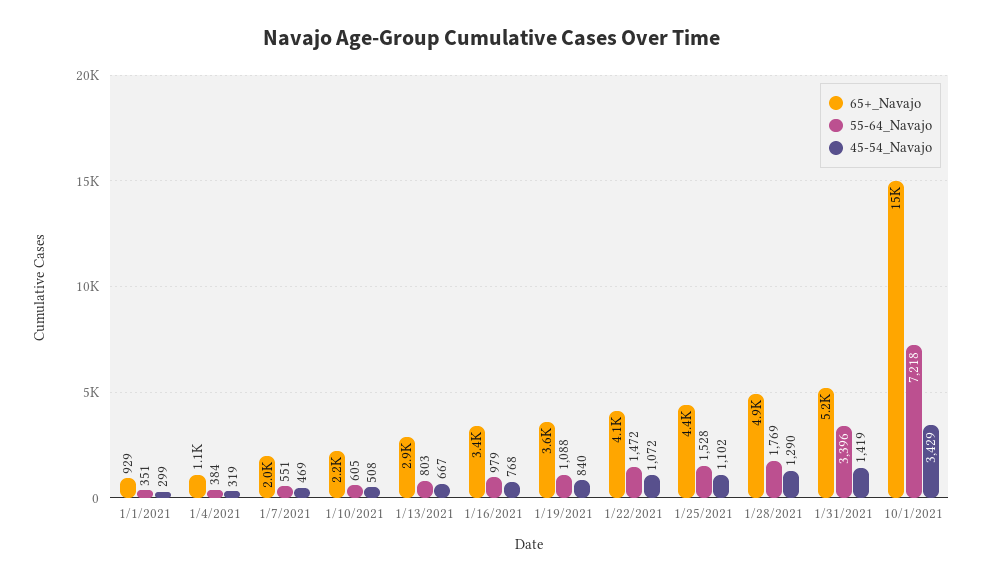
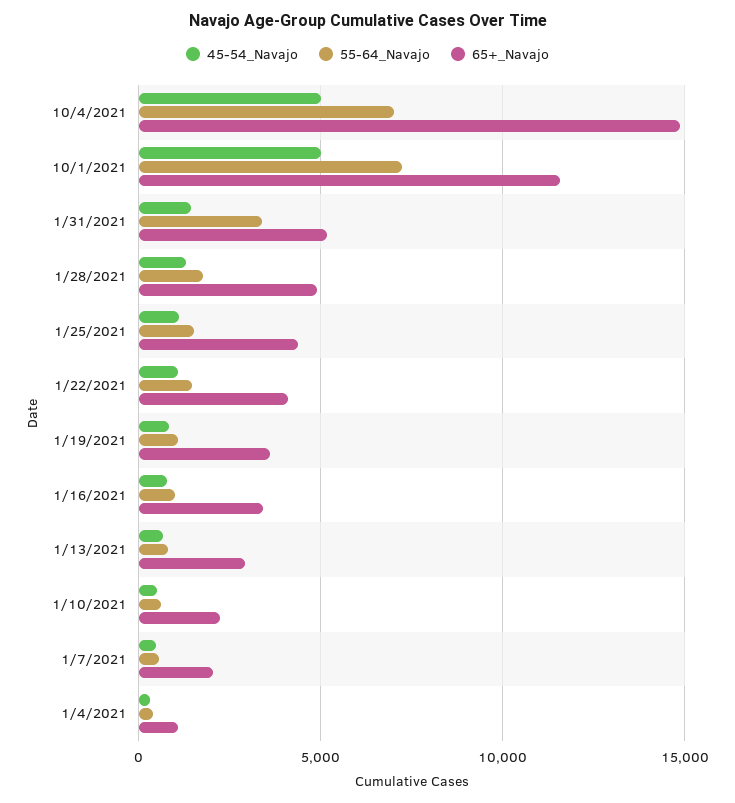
65+_Navajo, 1/1/2021: 929 -> none
55-64_Navajo, 1/1/2021: 351 -> none
45-54_Navajo, 1/1/2021: 299 -> none
65+_Navajo, 10/1/2021: 15000 -> 11500
45-54_Navajo, 10/1/2021: 3429 -> 5000
45-54_Navajo, 10/4/2021: none -> 5000
55-64_Navajo, 10/4/2021: none -> 7000
65+_Navajo, 10/4/2021: none -> 15000

